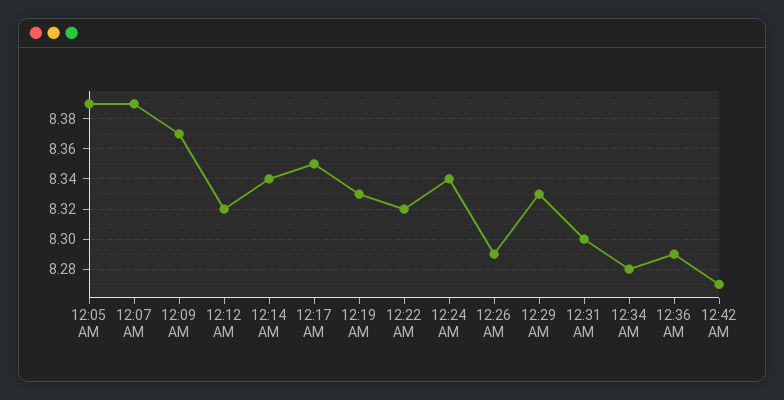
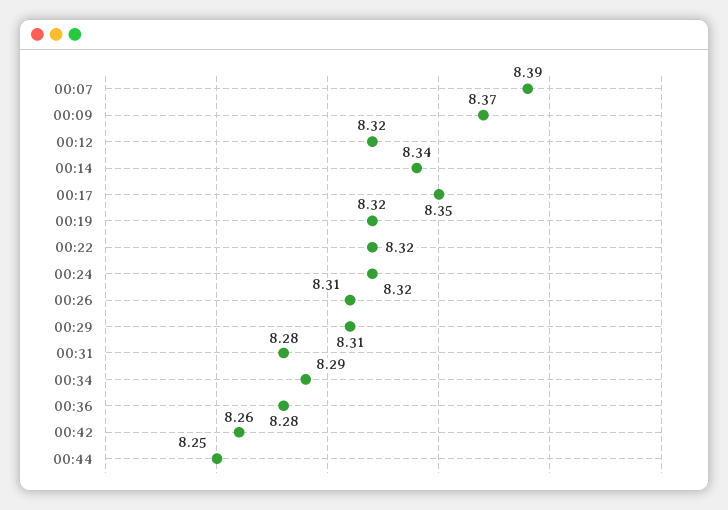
12:05 AM: 8.39 -> none
12:19 AM: 8.33 -> 8.32
12:24 AM: 8.34 -> 8.32
12:26 AM: 8.29 -> 8.31
12:29 AM: 8.33 -> 8.31
12:31 AM: 8.3 -> 8.28
12:34 AM: 8.28 -> 8.29
12:36 AM: 8.29 -> 8.28
12:42 AM: 8.27 -> 8.26
00:44: none -> 8.25

